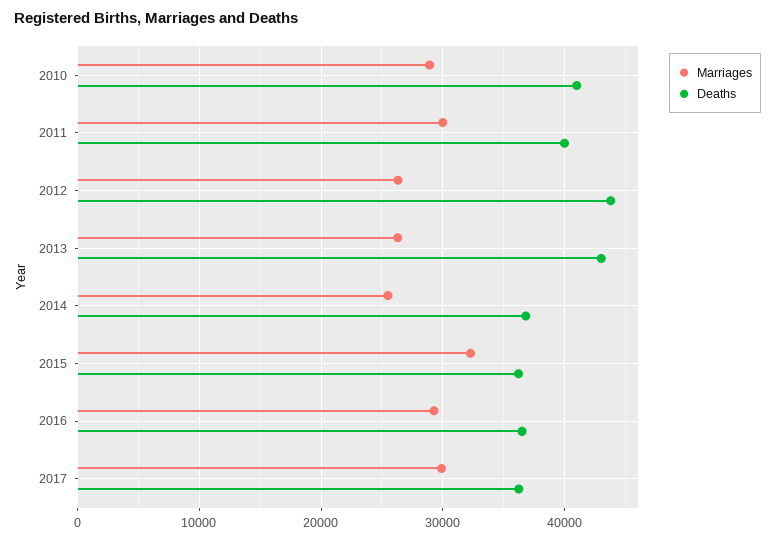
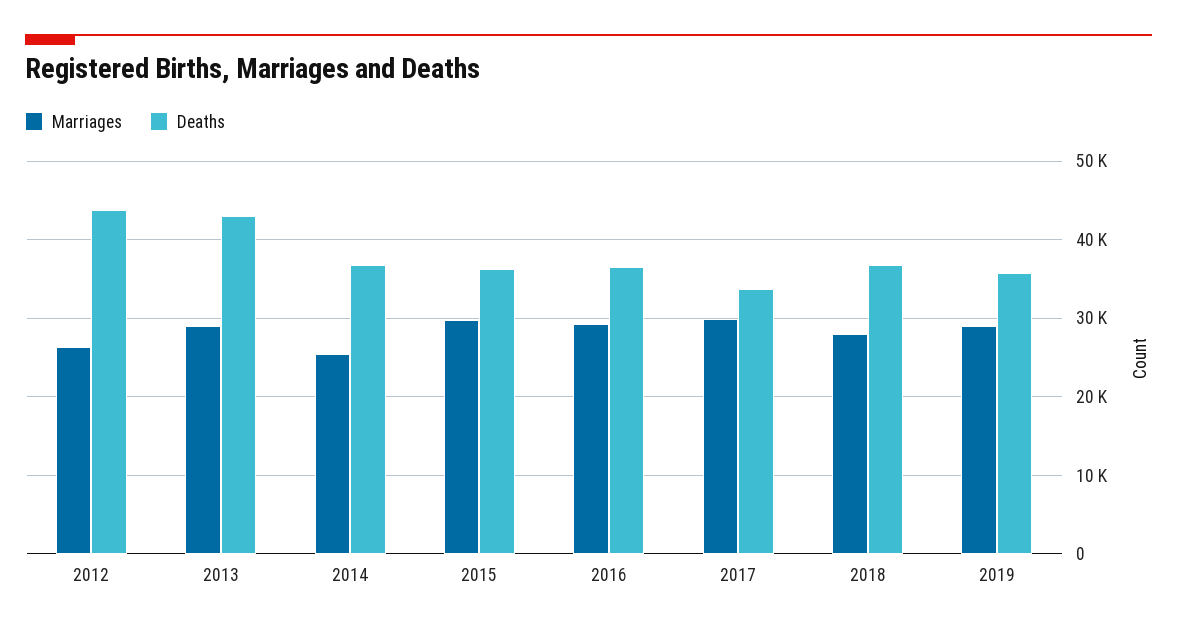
Marriages, 2010: 29000 -> none
Deaths, 2010: 41000 -> none
Marriages, 2011: 30000 -> none
Deaths, 2011: 40000 -> none
Marriages, 2013: 26000 -> 29000
Marriages, 2015: 32000 -> 30000
Deaths, 2017: 36000 -> 34000
Marriages, 2018: none -> 28000
Deaths, 2018: none -> 37000
Marriages, 2019: none -> 29000
Deaths, 2019: none -> 36000

